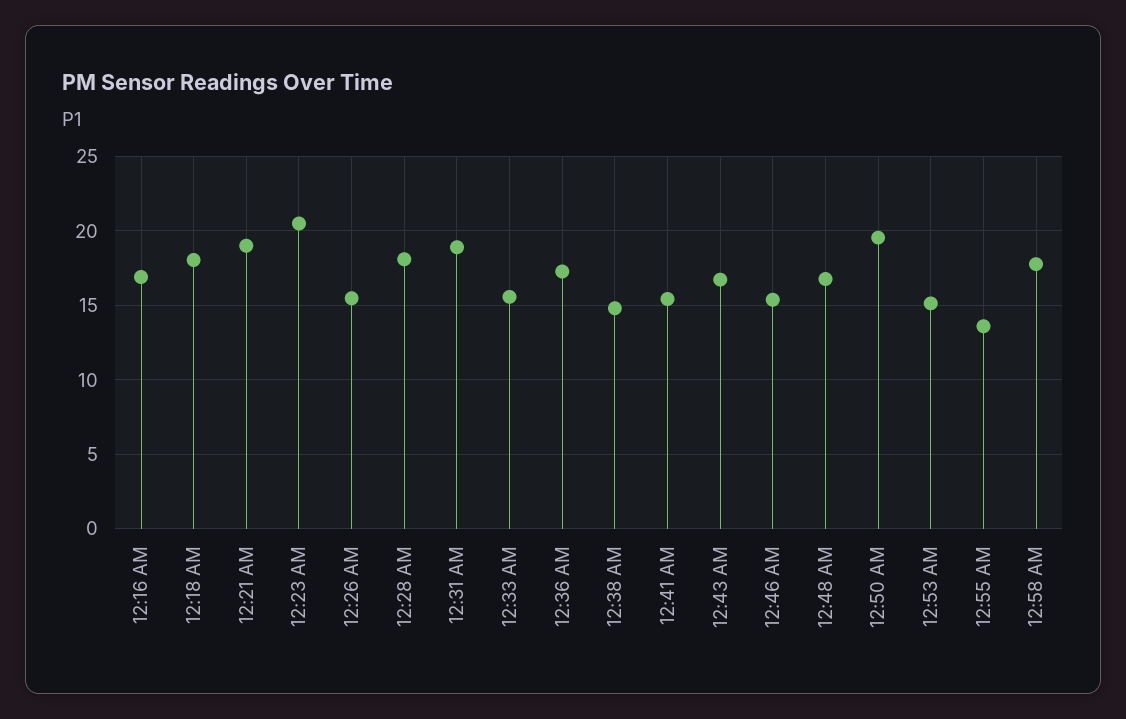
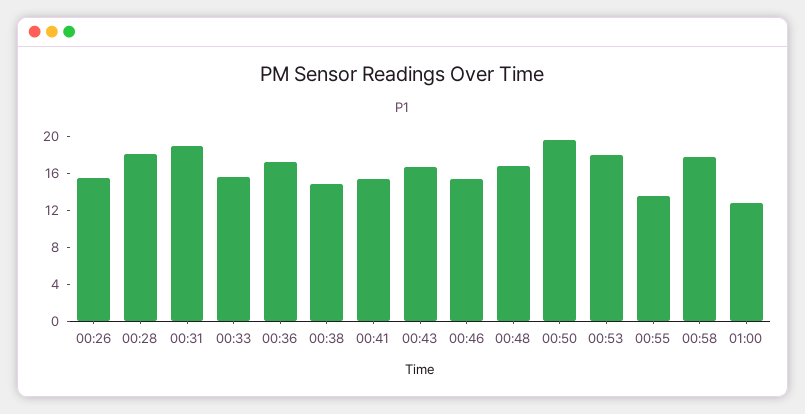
12:16 AM: 17 -> none
12:18 AM: 18 -> none
12:21 AM: 19 -> none
12:23 AM: 20.5 -> none
12:53 AM: 15 -> 18
01:00: none -> 13

